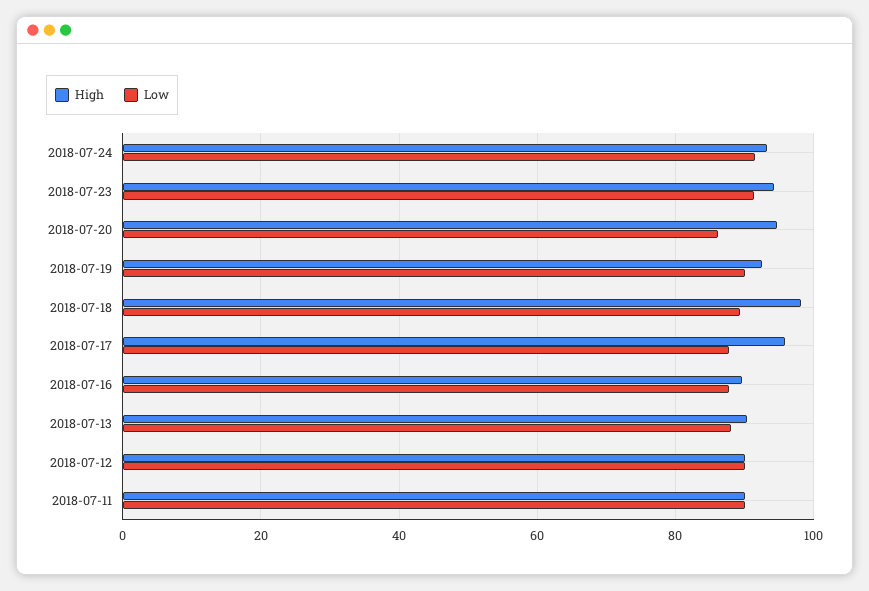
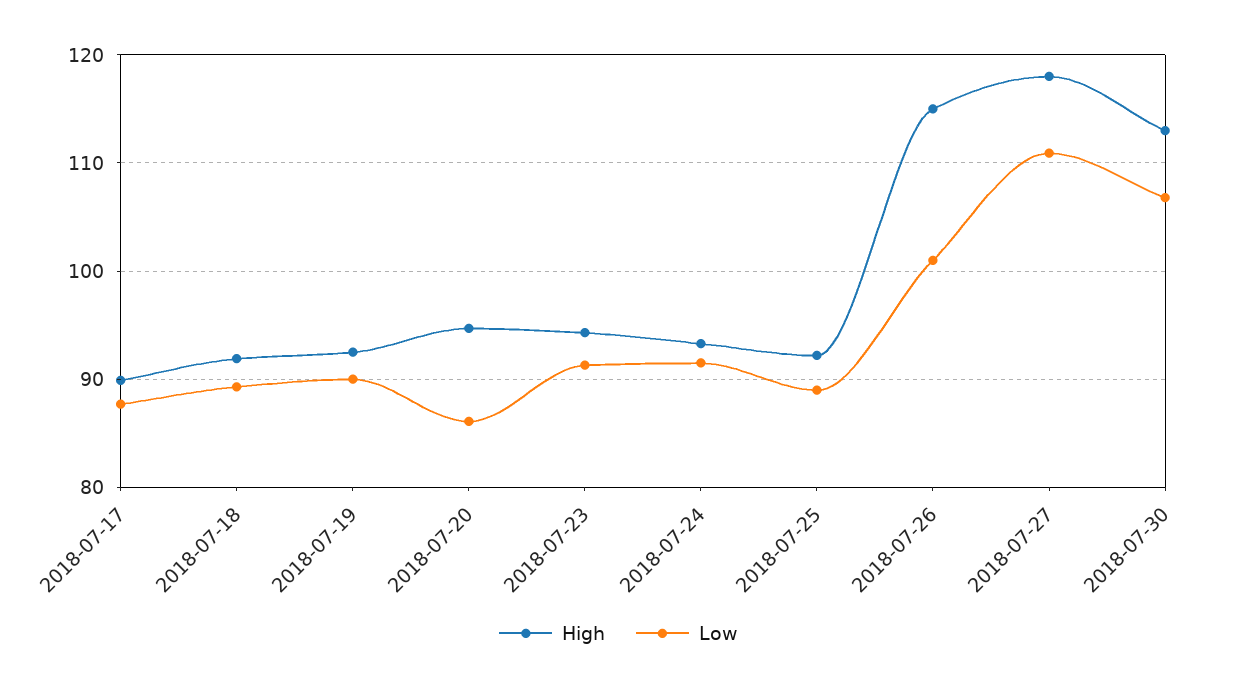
High, 2018-07-18: 98 -> 92
High, 2018-07-17: 96 -> 90
High, 2018-07-16: 90 -> none
Low, 2018-07-16: 88 -> none
High, 2018-07-13: 90 -> none
Low, 2018-07-13: 88 -> none
High, 2018-07-12: 90 -> none
Low, 2018-07-12: 90 -> none
High, 2018-07-11: 90 -> none
Low, 2018-07-11: 90 -> none
High, 2018-07-25: none -> 92
Low, 2018-07-25: none -> 89
High, 2018-07-26: none -> 115
Low, 2018-07-26: none -> 101
High, 2018-07-27: none -> 118
Low, 2018-07-27: none -> 111
High, 2018-07-30: none -> 113
Low, 2018-07-30: none -> 107

